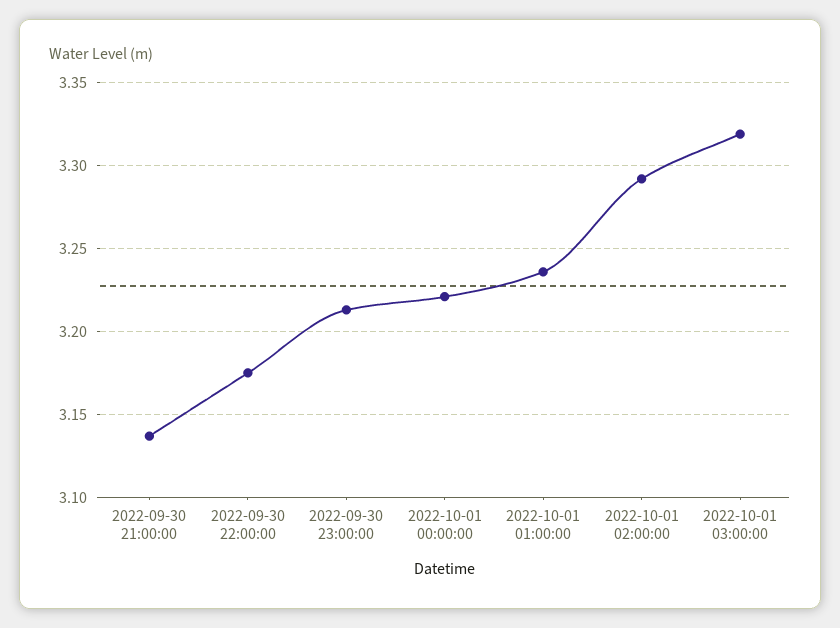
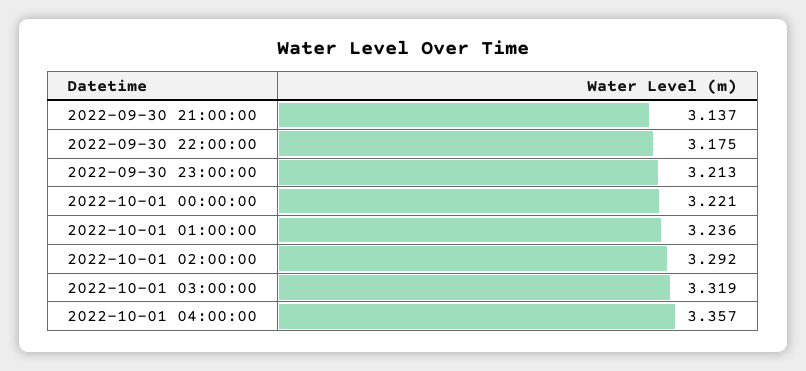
2022-10-01 04:00:00: none -> 3.357

